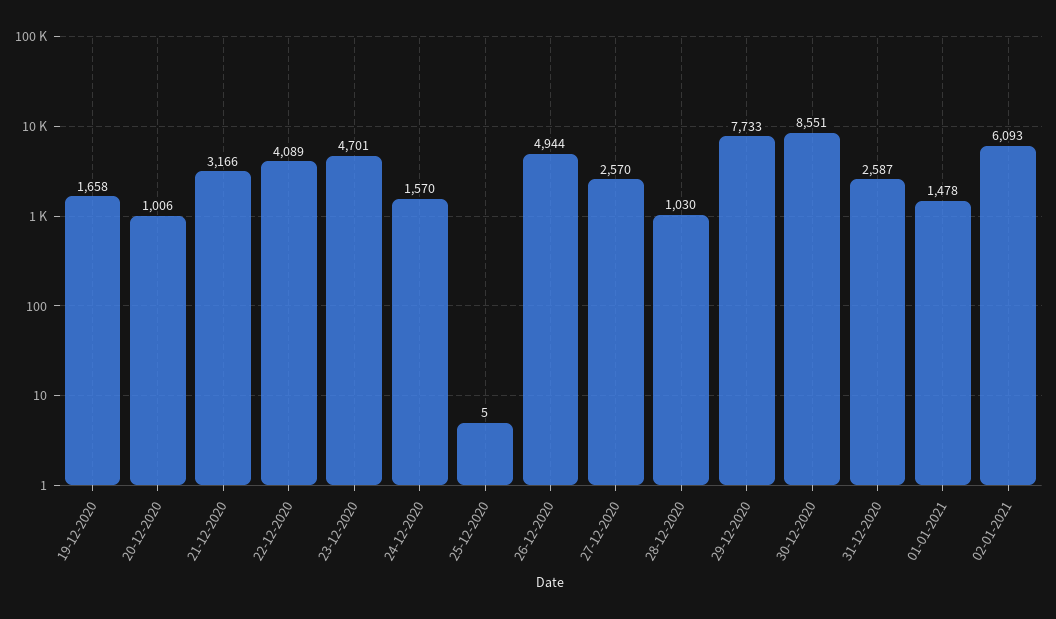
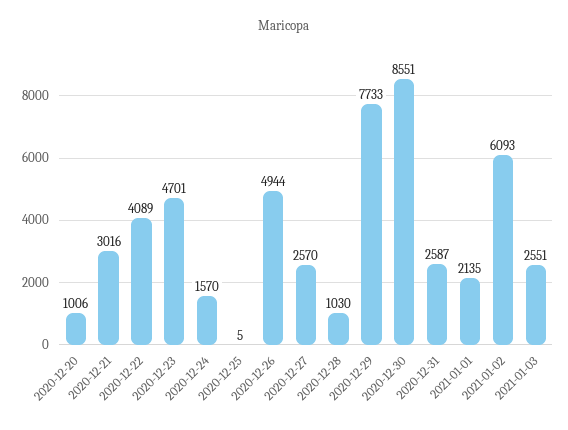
19-12-2020: 1658 -> none
21-12-2020: 3166 -> 3016
01-01-2021: 1478 -> 2135
2021-01-03: none -> 2551

